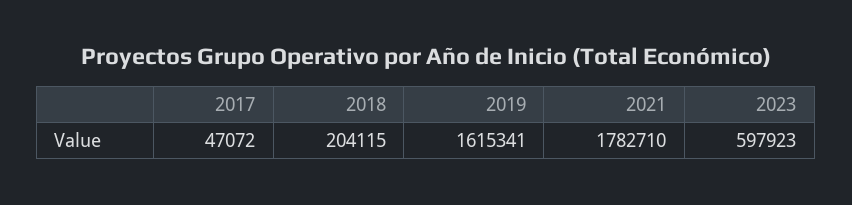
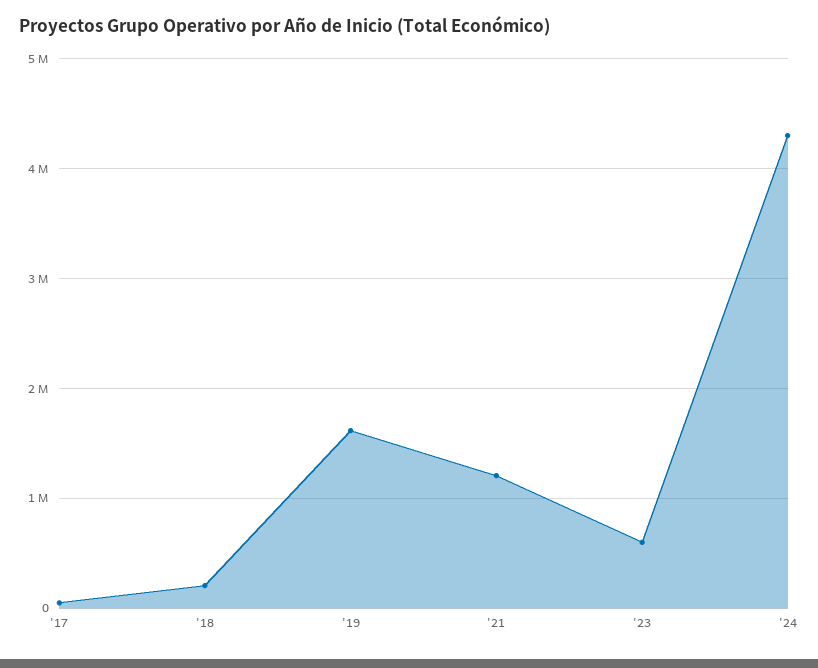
2021: 1782710 -> 1200000
'24: none -> 4300000

